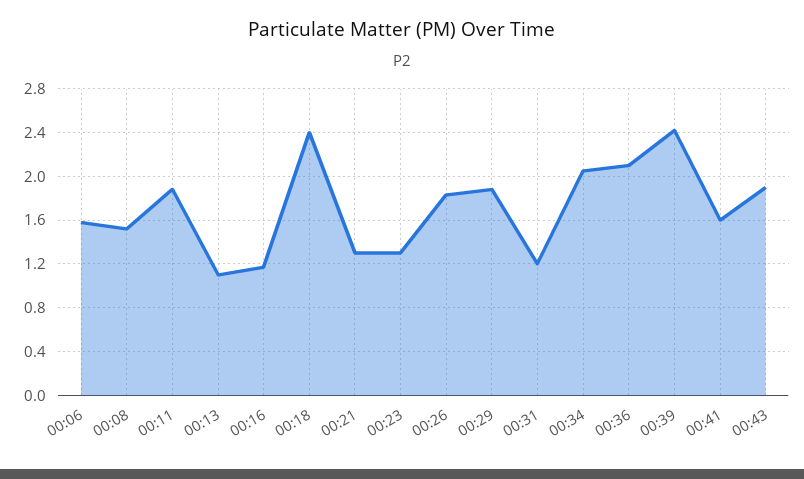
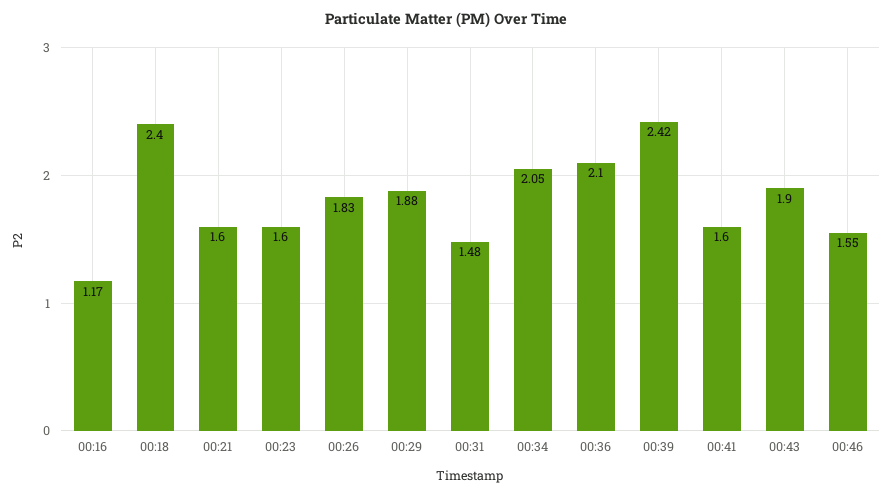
00:06: 1.6 -> none
00:08: 1.5 -> none
00:11: 1.9 -> none
00:13: 1.1 -> none
00:21: 1.3 -> 1.6
00:23: 1.3 -> 1.6
00:31: 1.2 -> 1.48
00:46: none -> 1.55

